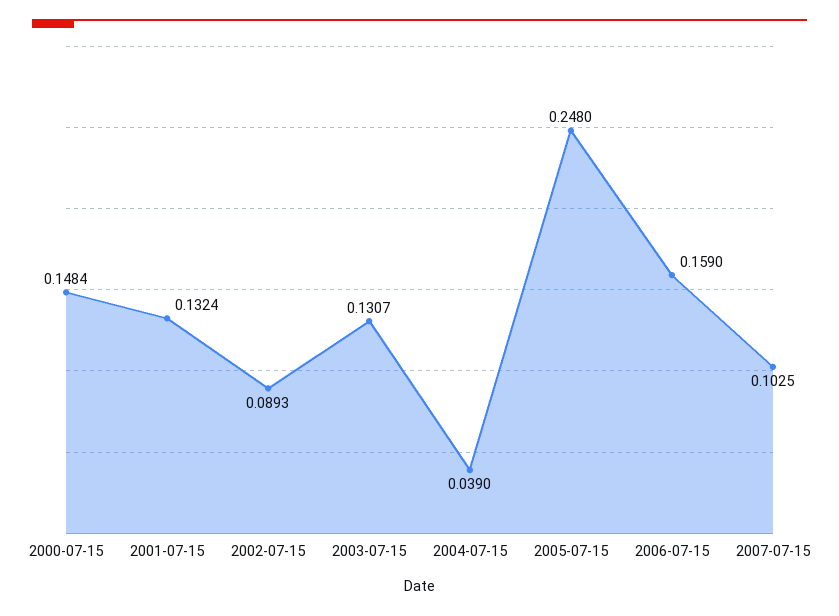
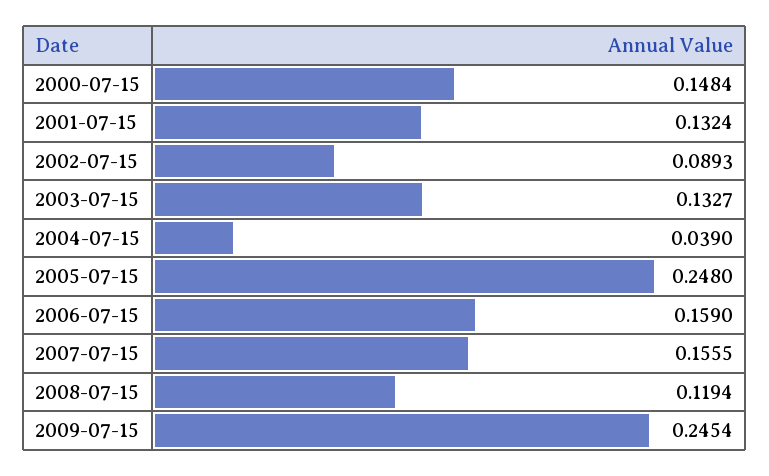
2003-07-15: 0.1307 -> 0.1327
2007-07-15: 0.1025 -> 0.1555
2008-07-15: none -> 0.1194
2009-07-15: none -> 0.2454

